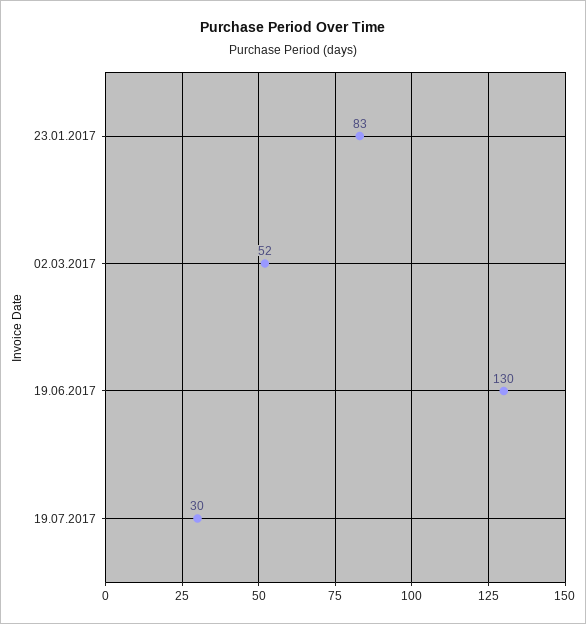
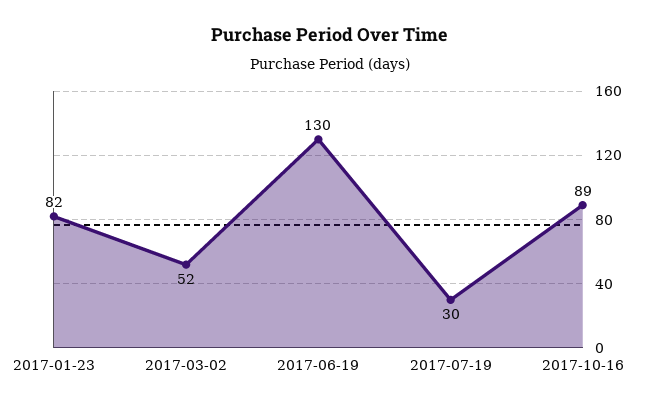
23.01.2017: 83 -> 82
2017-10-16: none -> 89

